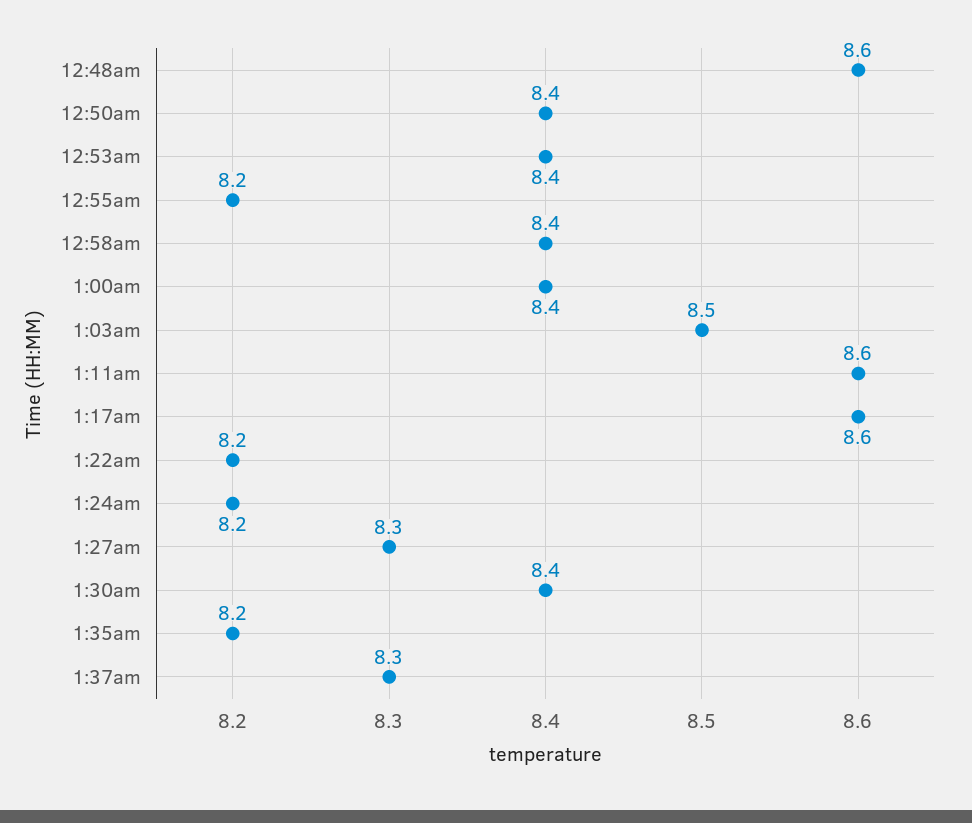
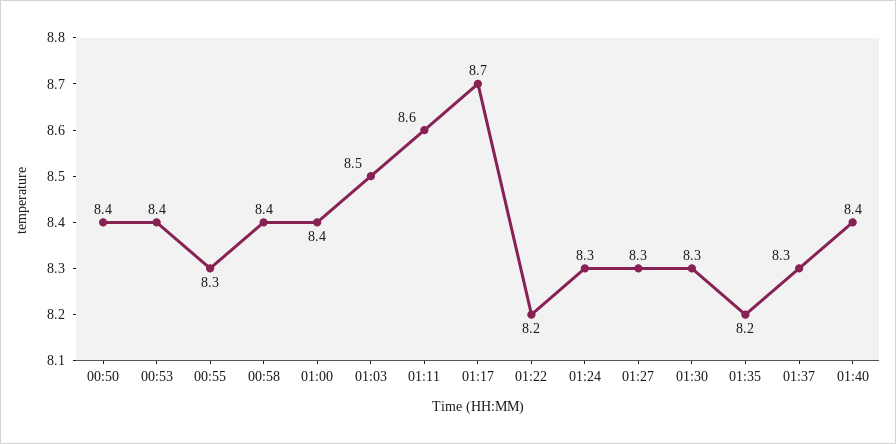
12:48am: 8.6 -> none
12:55am: 8.2 -> 8.3
1:17am: 8.6 -> 8.7
1:24am: 8.2 -> 8.3
1:30am: 8.4 -> 8.3
01:40: none -> 8.4

